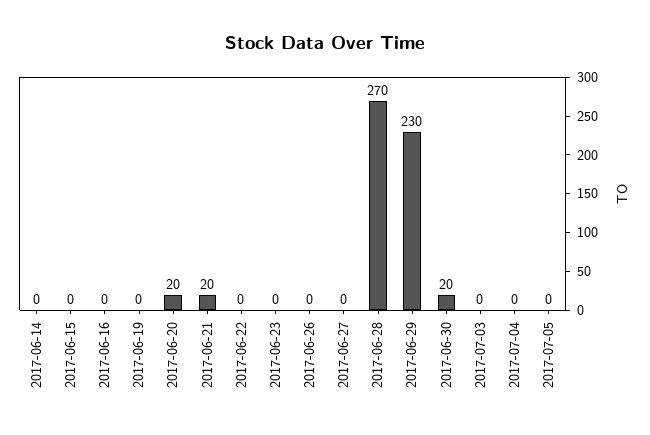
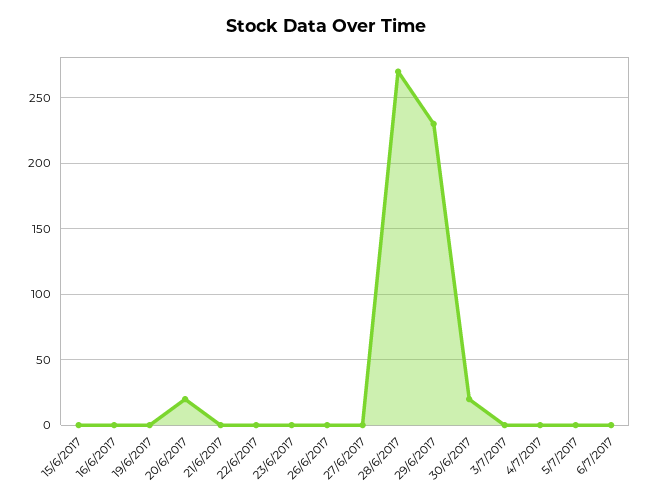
2017-06-14: 0 -> none
2017-06-21: 20 -> 0
6/7/2017: none -> 0

